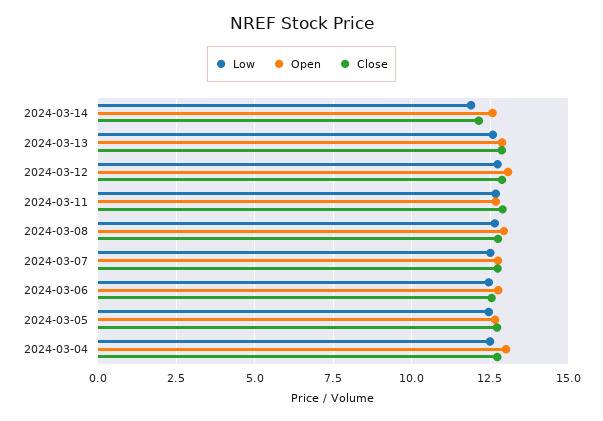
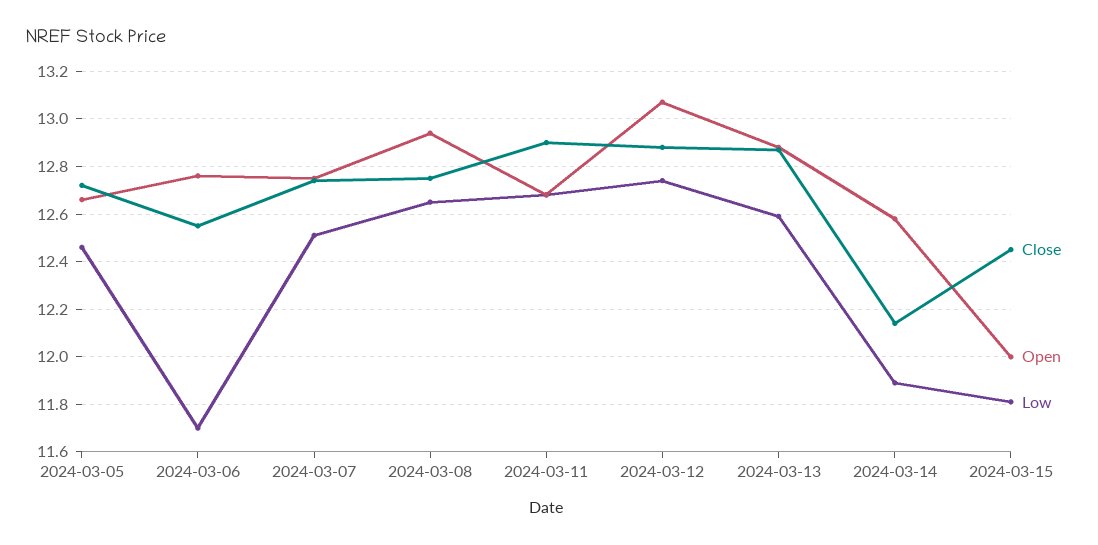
Low, 2024-03-06: 12.5 -> 11.7
Low, 2024-03-04: 12.5 -> none
Open, 2024-03-04: 13 -> none
Close, 2024-03-04: 12.75 -> none
Close, 2024-03-15: none -> 12.45
Open, 2024-03-15: none -> 12
Low, 2024-03-15: none -> 11.8

